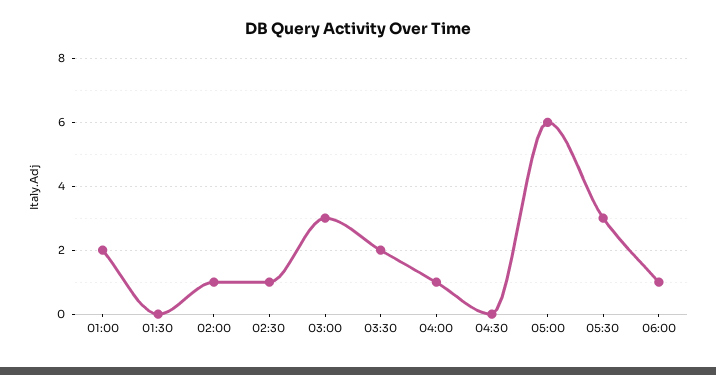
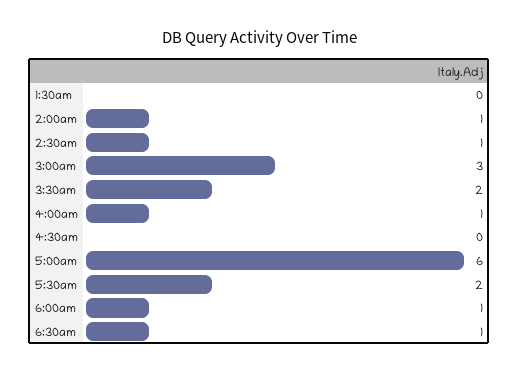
01:00: 2 -> none
05:30: 3 -> 2
6:30am: none -> 1

